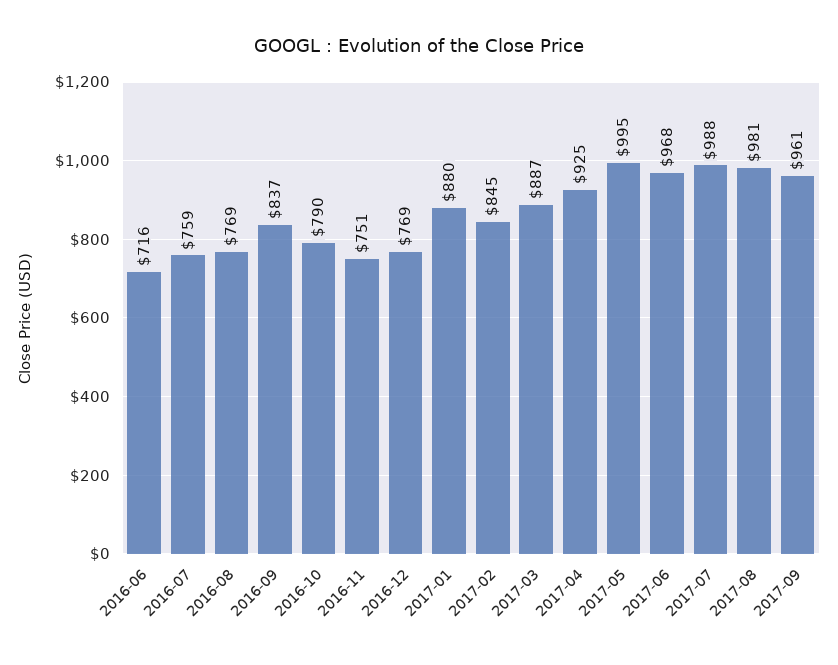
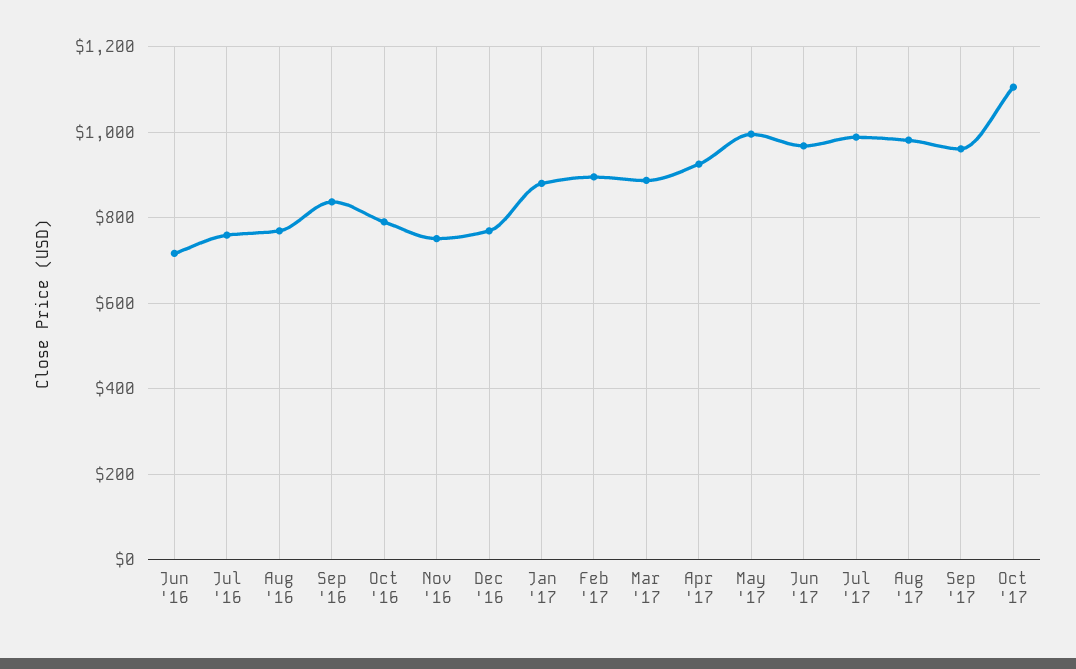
2017-02: 845 -> 900
Oct '17: none -> 1100

